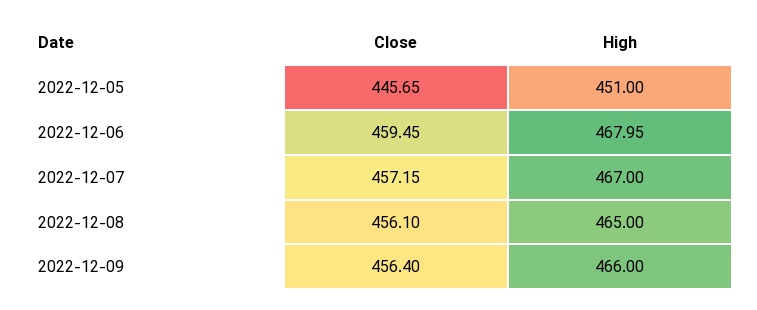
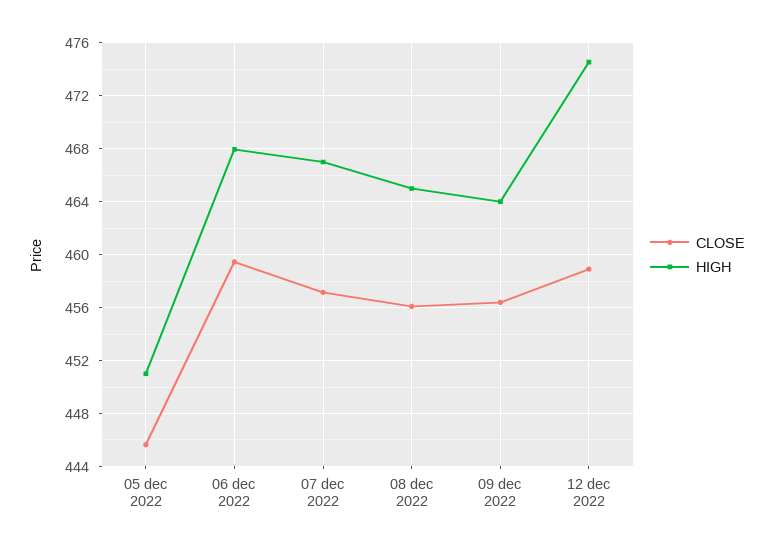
High, 2022-12-09: 466 -> 464
Close, 12 dec 2022: none -> 459
High, 12 dec 2022: none -> 474.5

